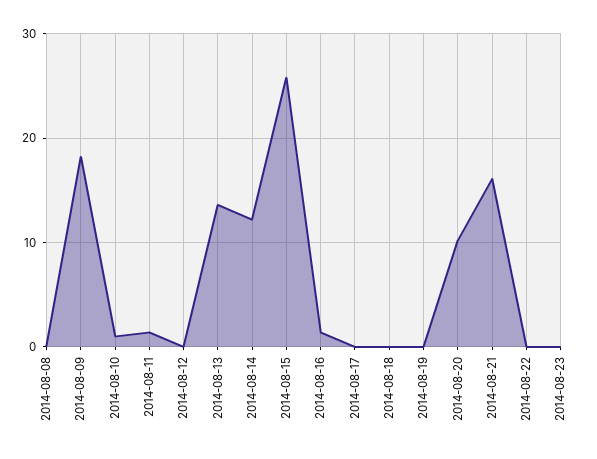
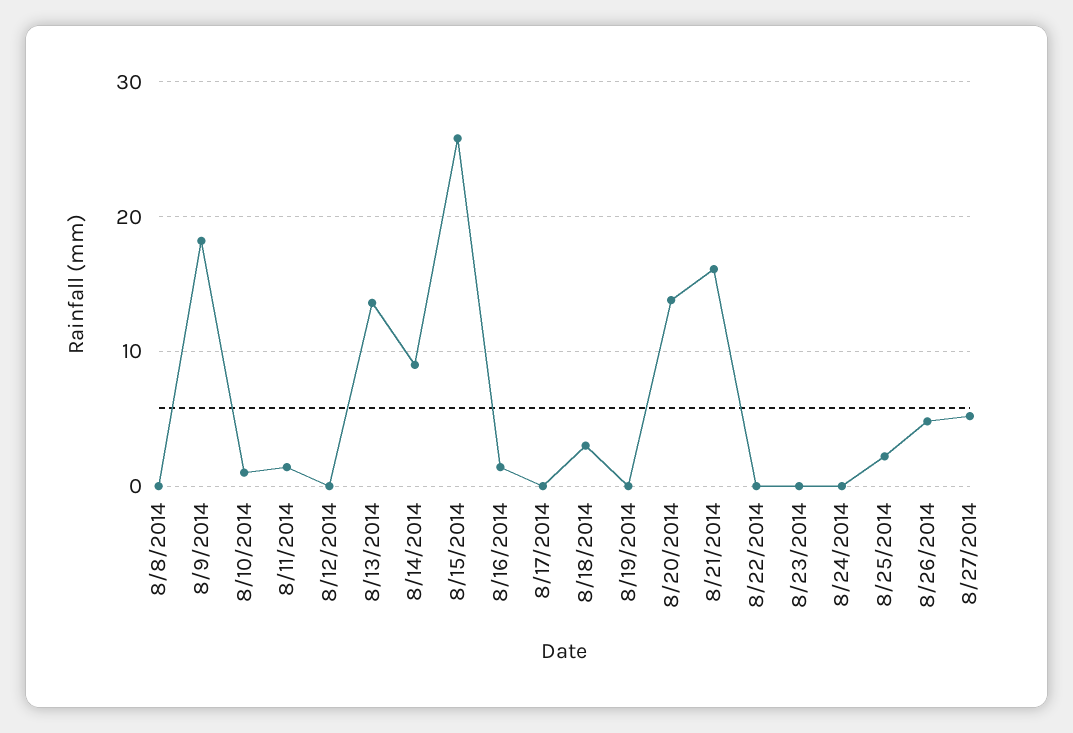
2014-08-14: 12 -> 9
2014-08-18: 0 -> 3
2014-08-20: 10 -> 14
8/24/2014: none -> 0
8/25/2014: none -> 2
8/26/2014: none -> 5
8/27/2014: none -> 5

